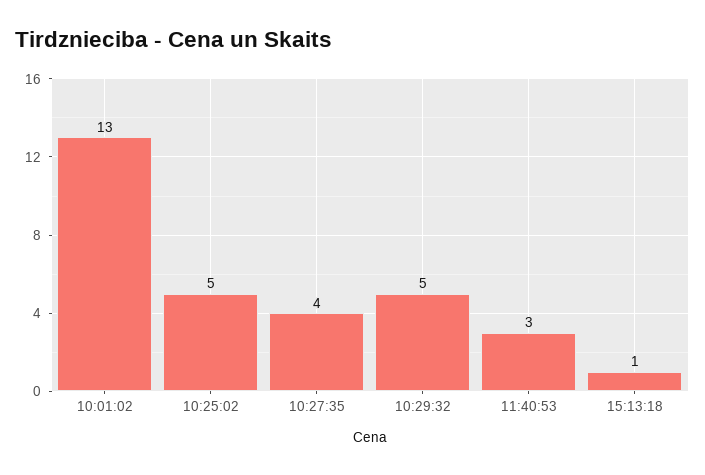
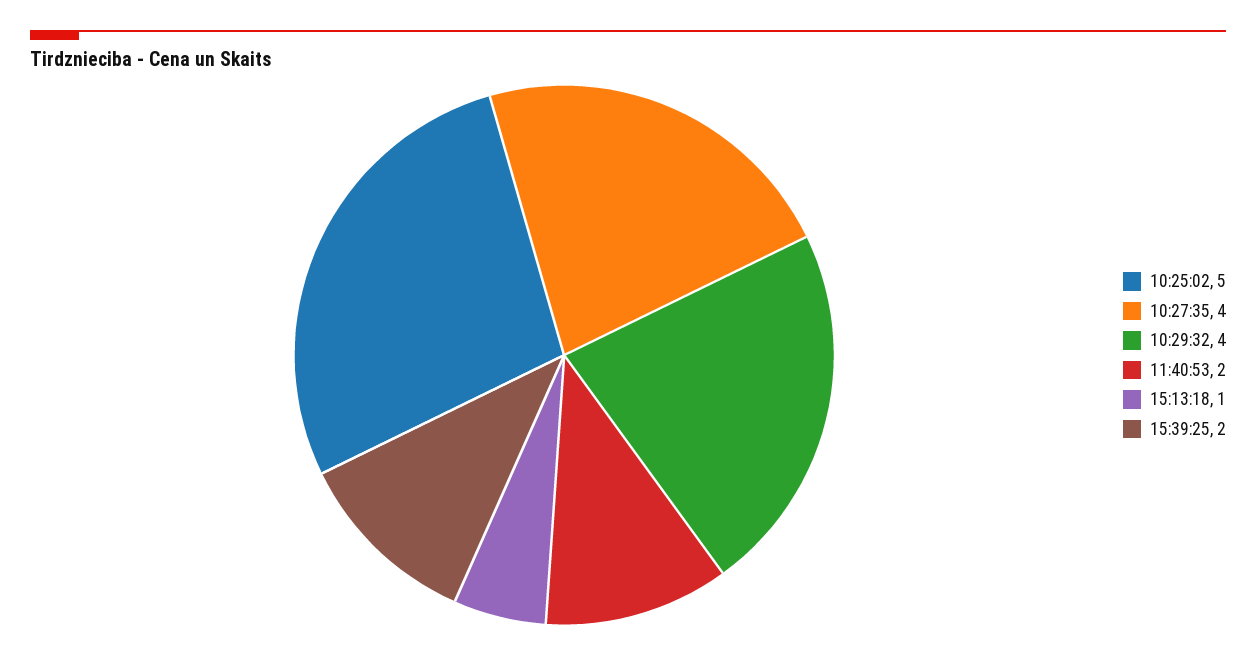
10:01:02: 13 -> none
10:29:32: 5 -> 4
11:40:53: 3 -> 2
15:39:25: none -> 2

